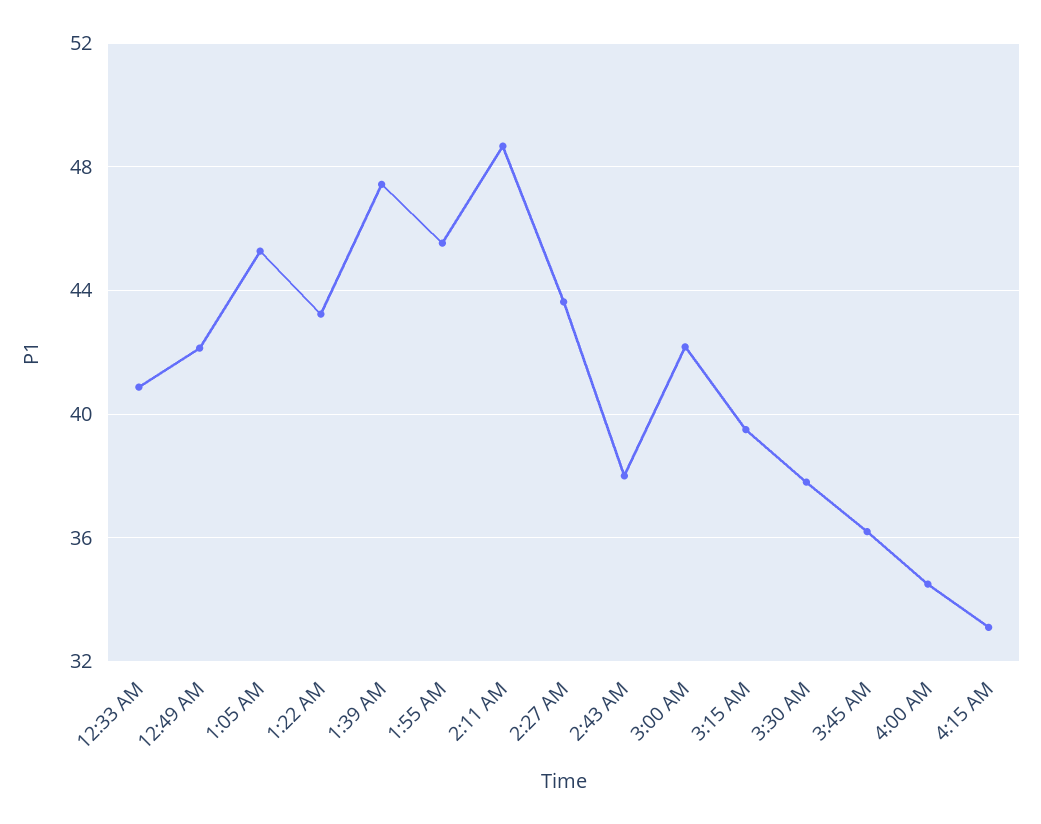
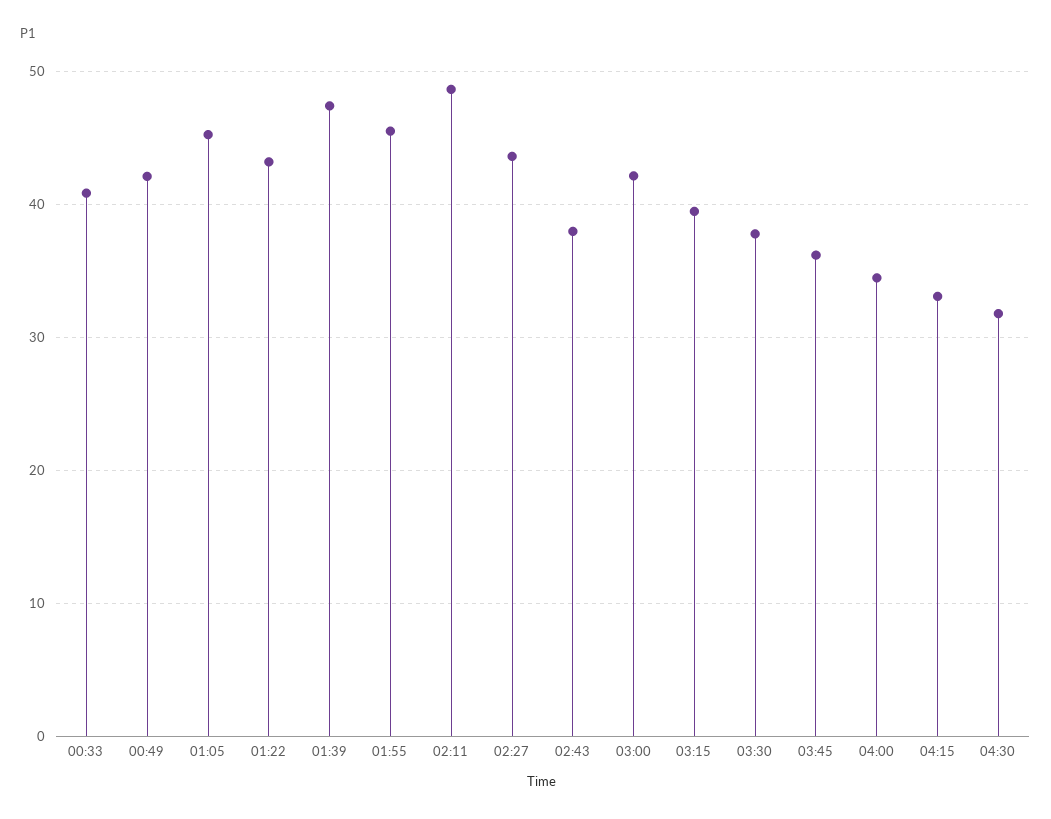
04:30: none -> 32

